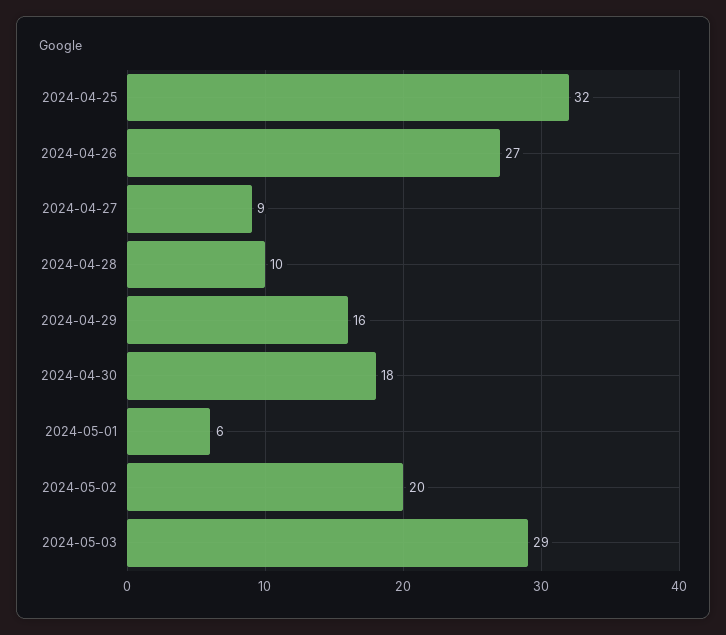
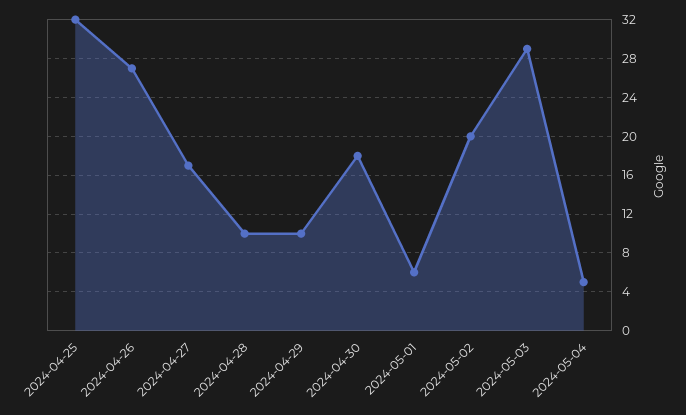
2024-04-27: 9 -> 17
2024-04-29: 16 -> 10
2024-05-04: none -> 5

